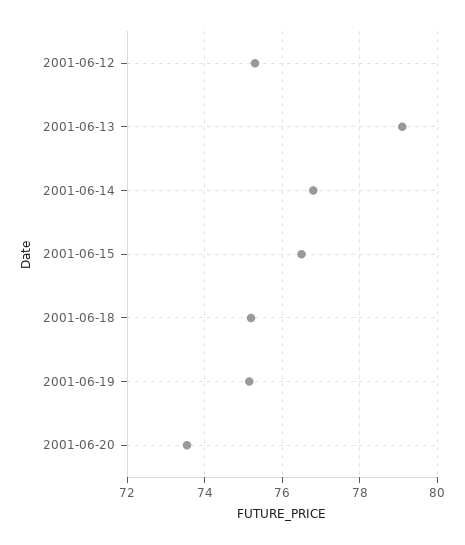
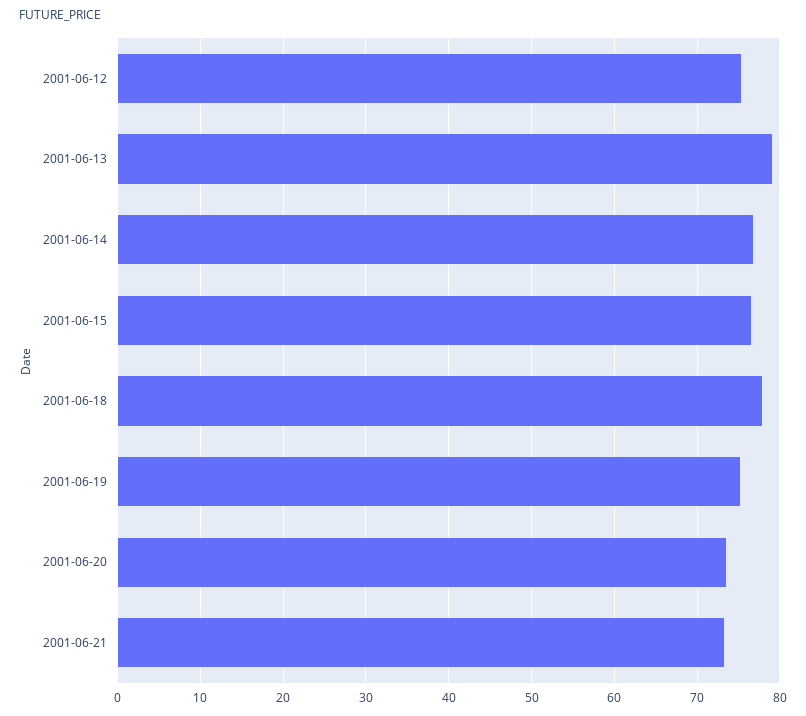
2001-06-18: 75.2 -> 78
2001-06-21: none -> 73

